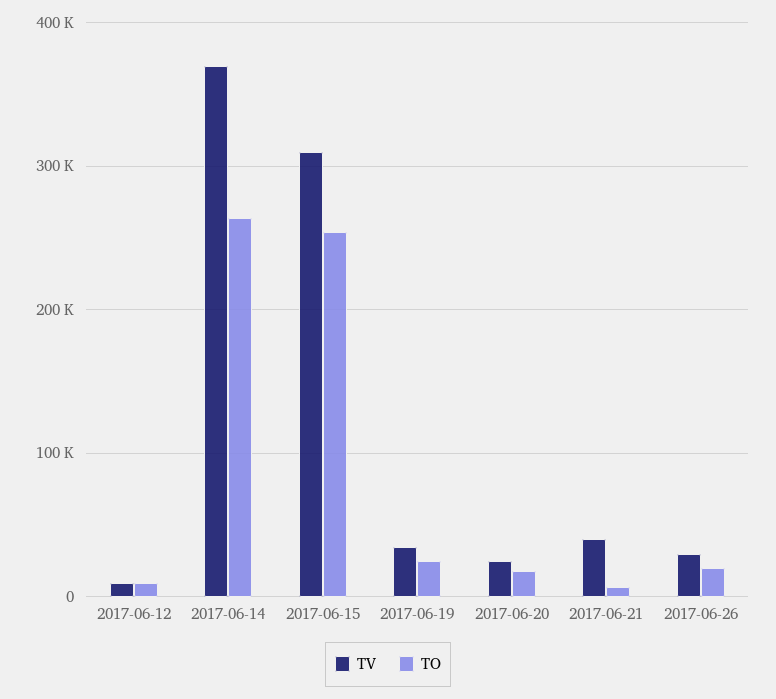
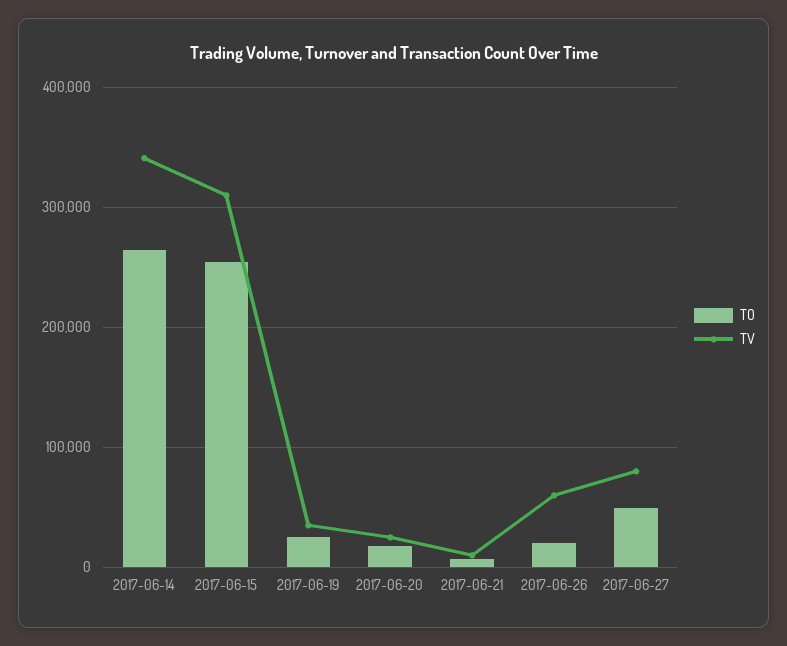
TV, 2017-06-12: 10000 -> none
TO, 2017-06-12: 10000 -> none
TV, 2017-06-14: 370000 -> 340000
TV, 2017-06-21: 40000 -> 10000
TV, 2017-06-26: 30000 -> 60000
TO, 2017-06-27: none -> 50000
TV, 2017-06-27: none -> 80000

